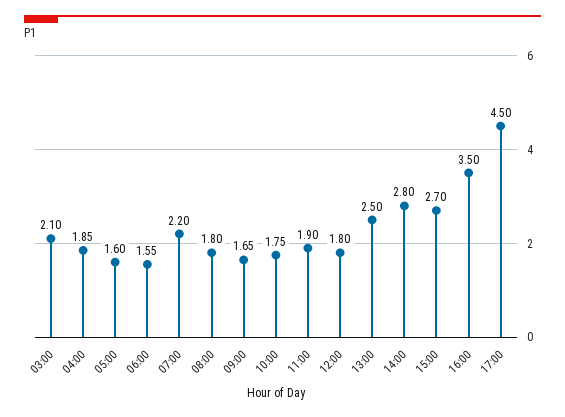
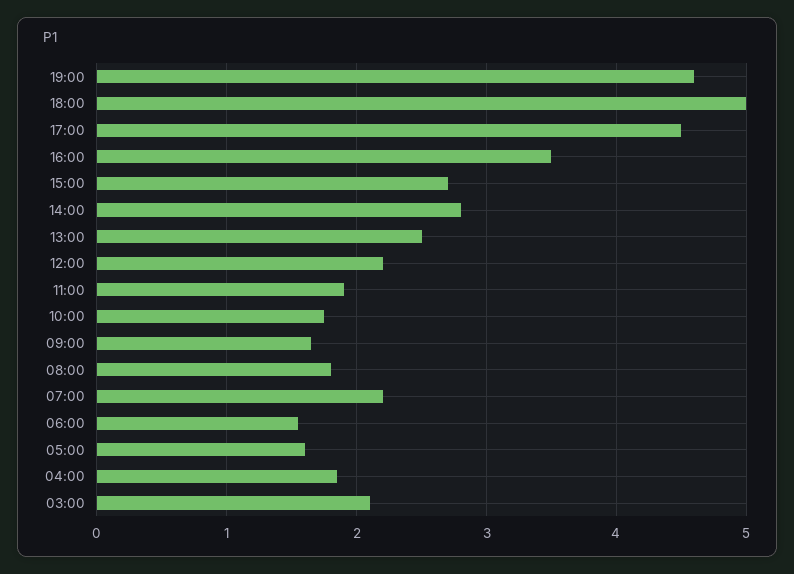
12:00: 1.8 -> 2.2
19:00: none -> 4.6
18:00: none -> 5

